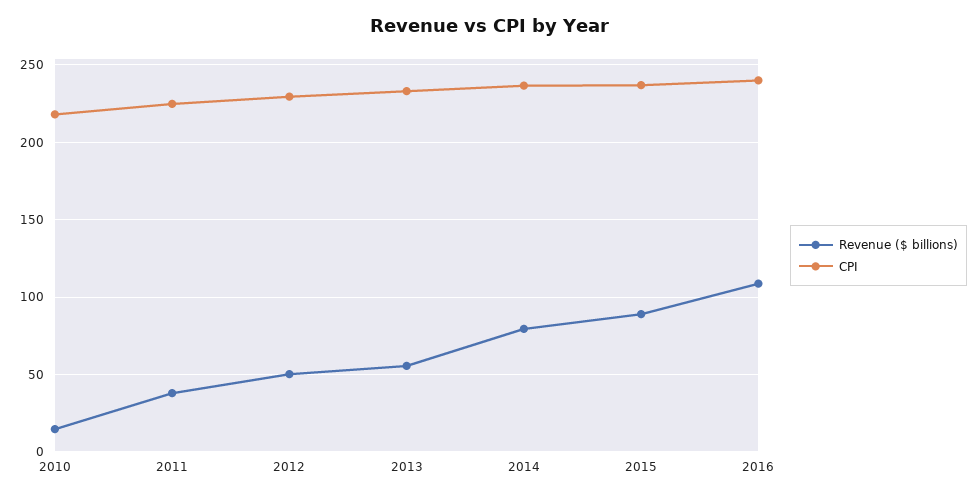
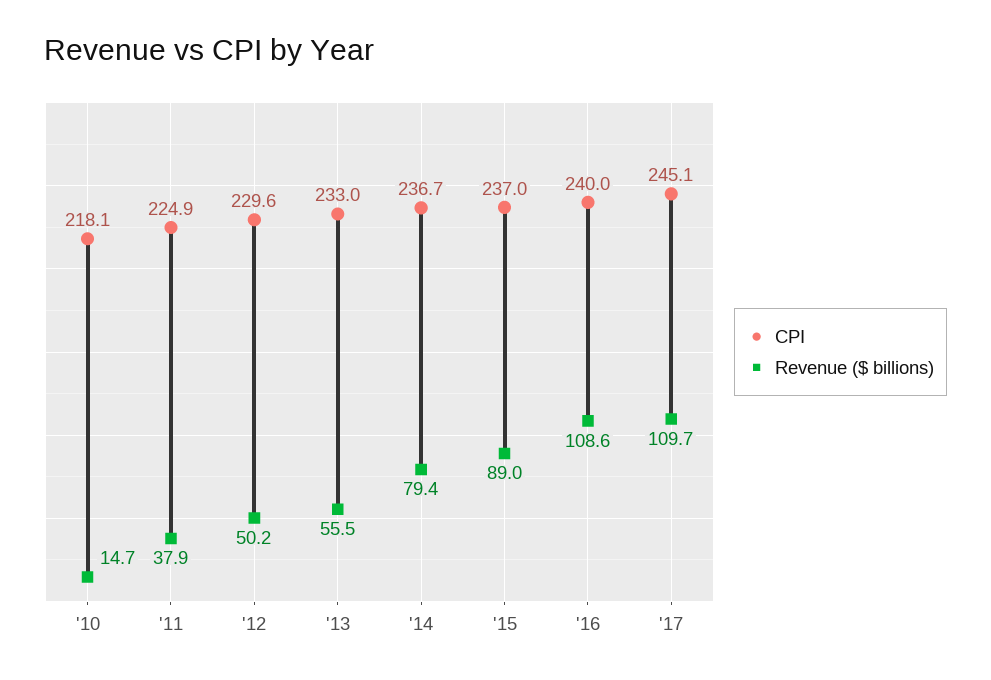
CPI, '17: none -> 245.1
Revenue ($ billions), '17: none -> 109.7

